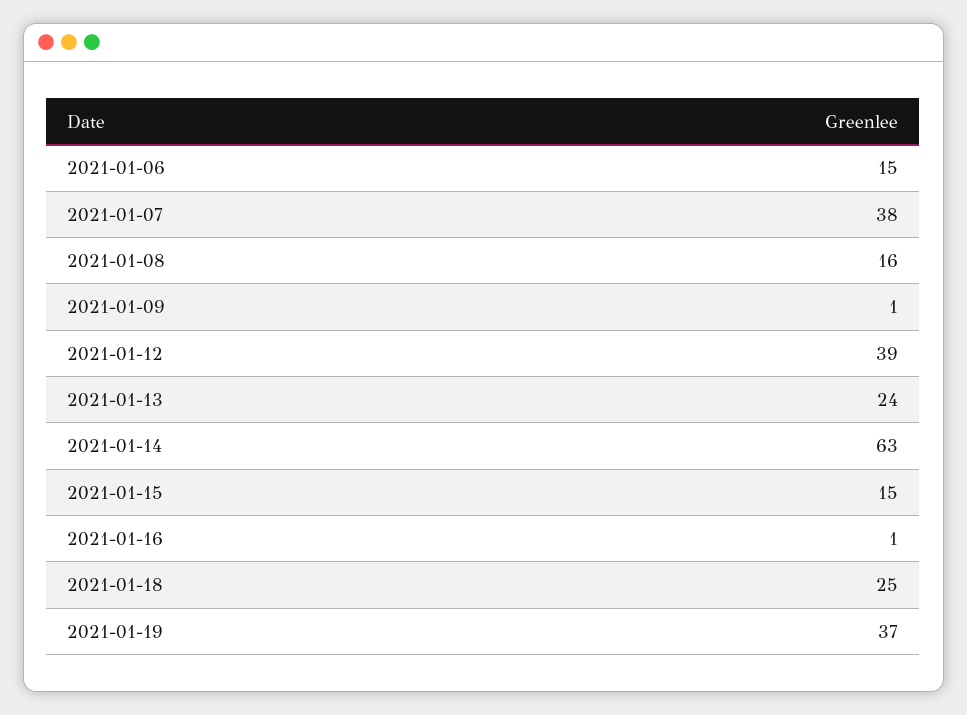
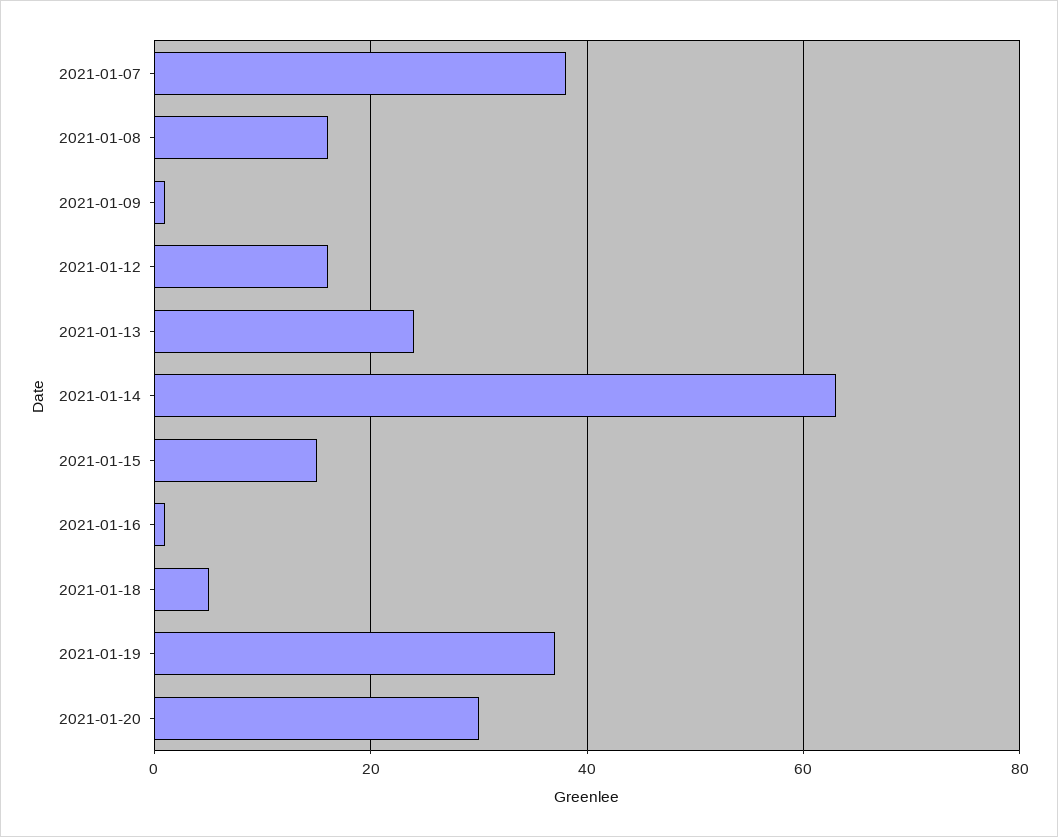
2021-01-06: 15 -> none
2021-01-12: 39 -> 15
2021-01-18: 25 -> 5
2021-01-20: none -> 30

